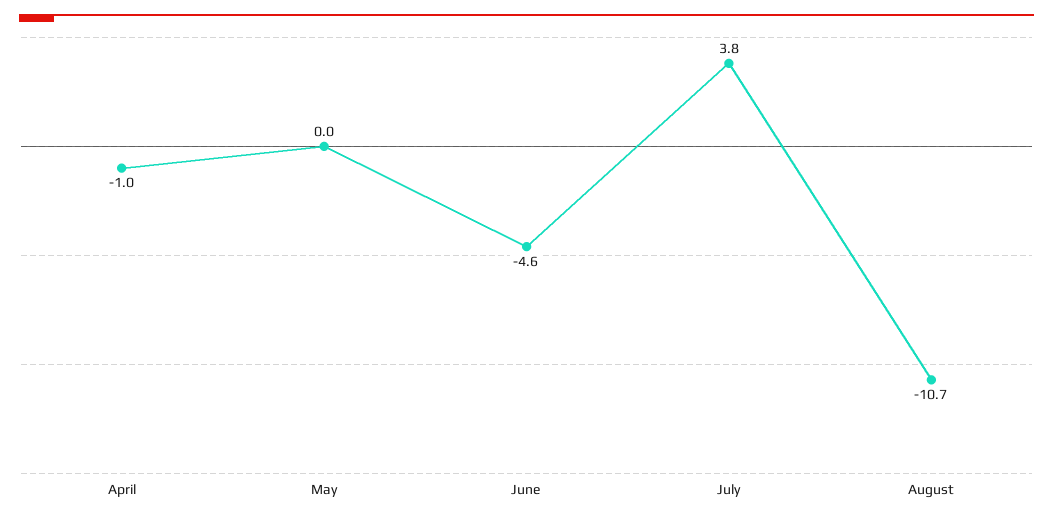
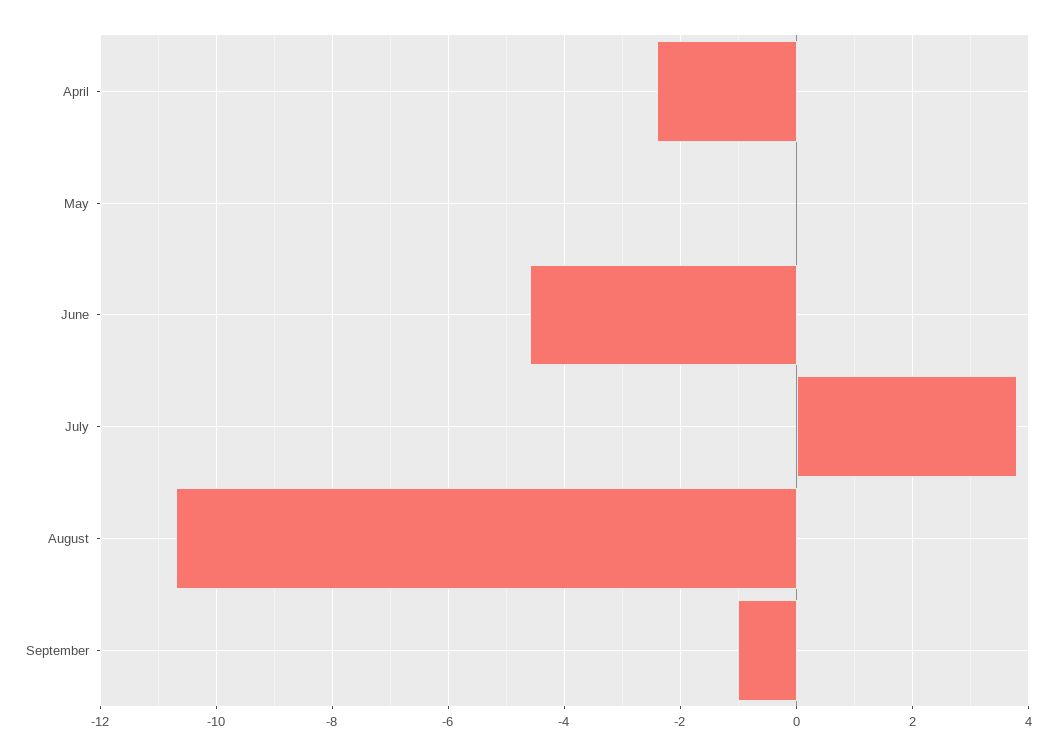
April: -1 -> -2.5
September: none -> -1

